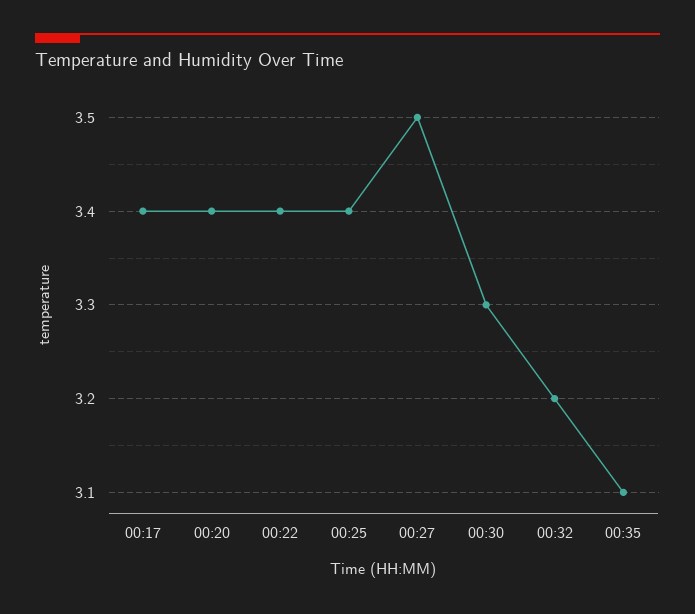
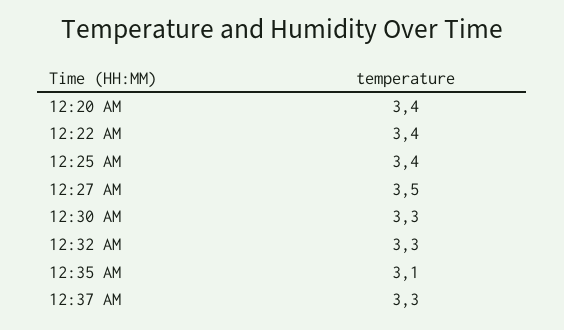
00:17: 3.4 -> none
00:32: 3.2 -> 3.3
12:37 AM: none -> 3.3

